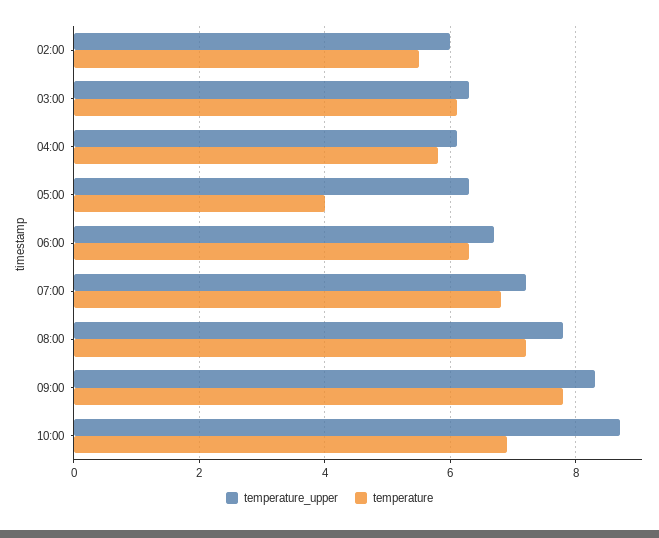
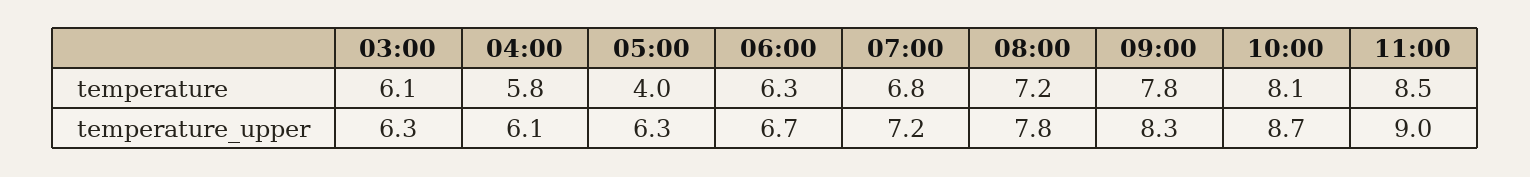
temperature_upper, 02:00: 6 -> none
temperature, 02:00: 5.5 -> none
temperature, 10:00: 7 -> 8.1
temperature, 11:00: none -> 8.5
temperature_upper, 11:00: none -> 9

